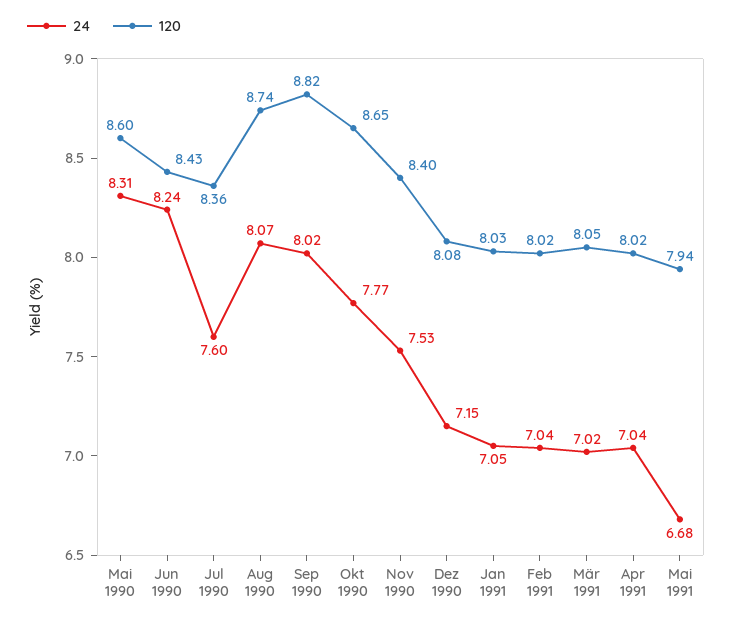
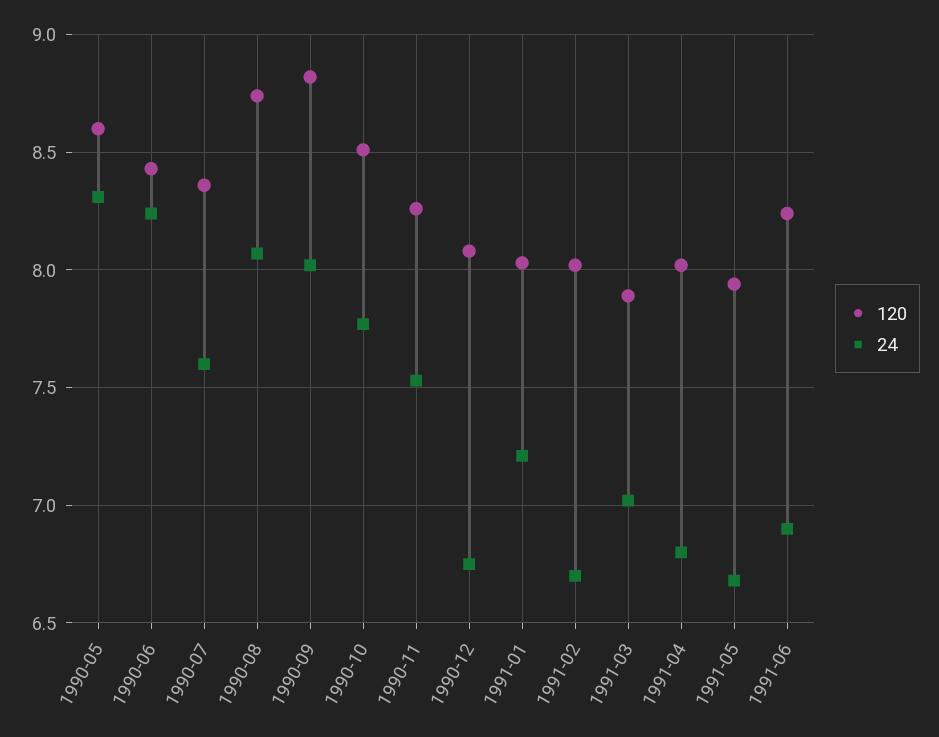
120, Okt 1990: 8.65 -> 8.5
120, Nov 1990: 8.4 -> 8.25
24, Dez 1990: 7.15 -> 6.75
24, Jan 1991: 7.05 -> 7.2
24, Feb 1991: 7.04 -> 6.7
120, Mär 1991: 8.05 -> 7.9
24, Apr 1991: 7.04 -> 6.8
120, 1991-06: none -> 8.25
24, 1991-06: none -> 6.9

